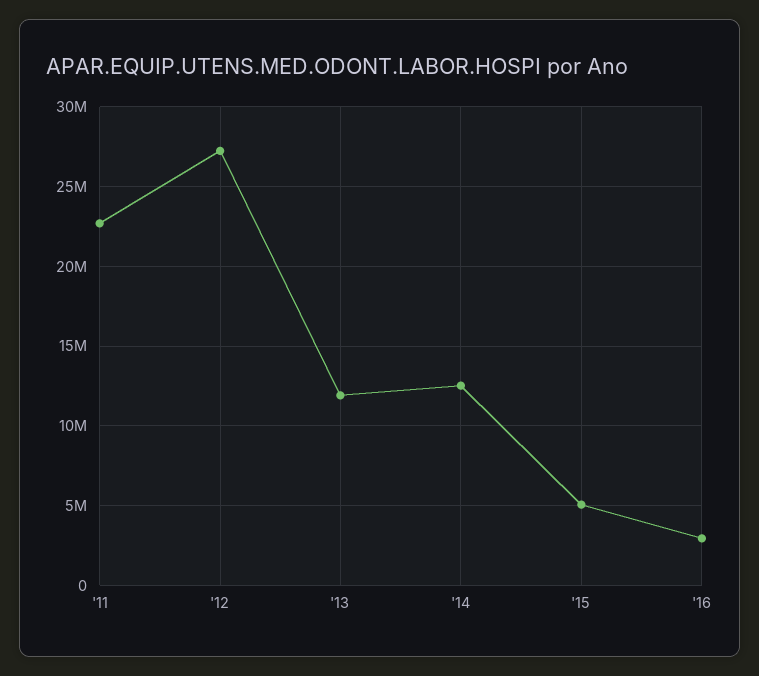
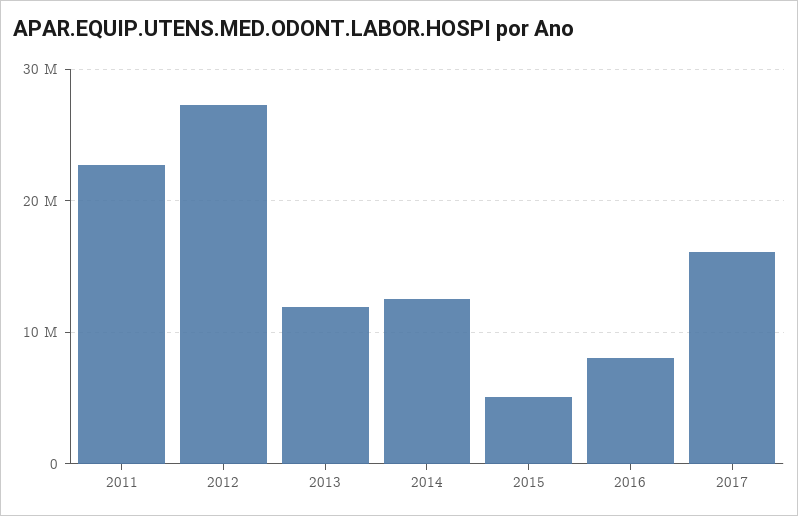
'16: 3000000 -> 8000000
2017: none -> 16000000

